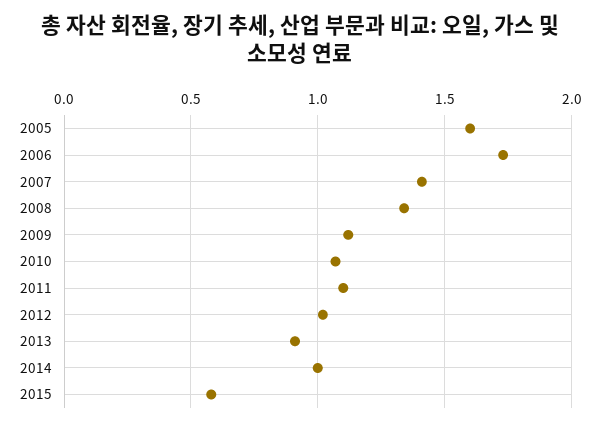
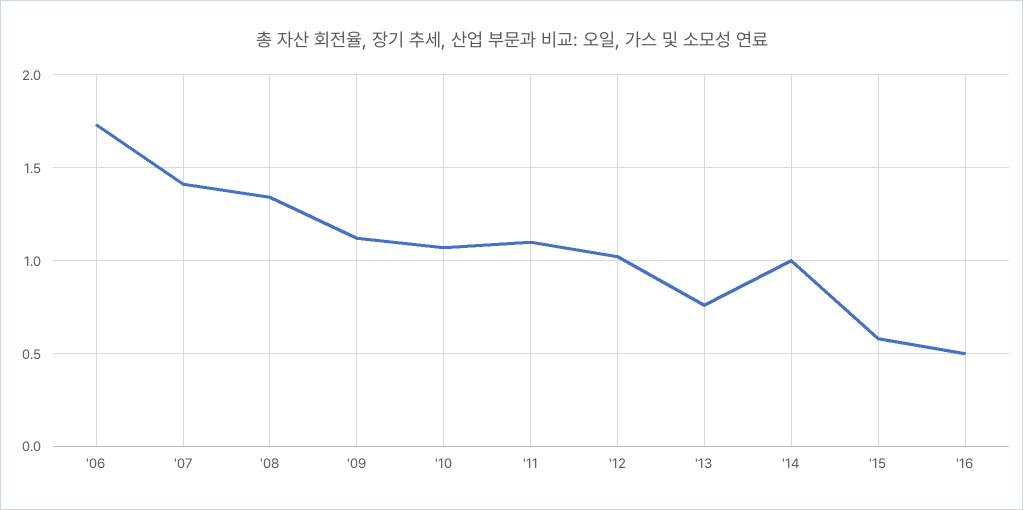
2005: 1.6 -> none
2013: 0.9 -> 0.75
'16: none -> 0.5

